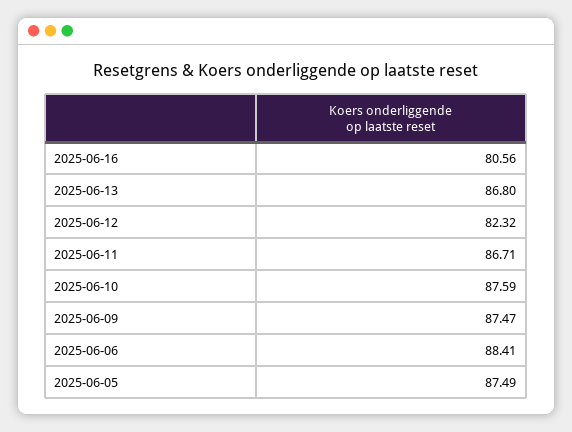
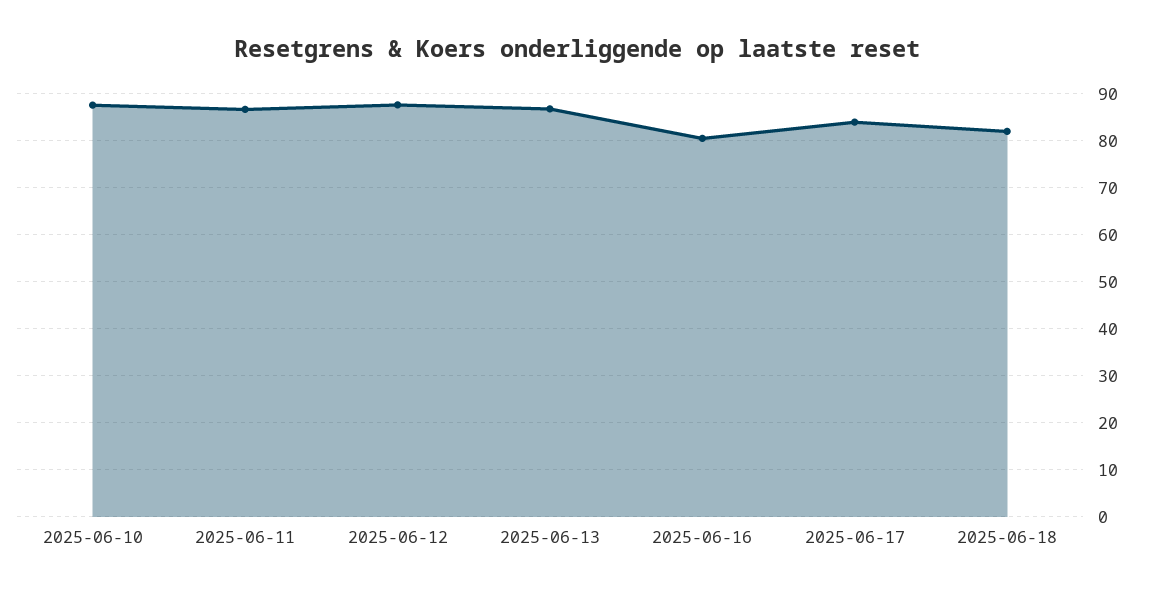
2025-06-12: 82.32 -> 88
2025-06-09: 87.47 -> none
2025-06-06: 88.41 -> none
2025-06-05: 87.49 -> none
2025-06-17: none -> 84
2025-06-18: none -> 82

